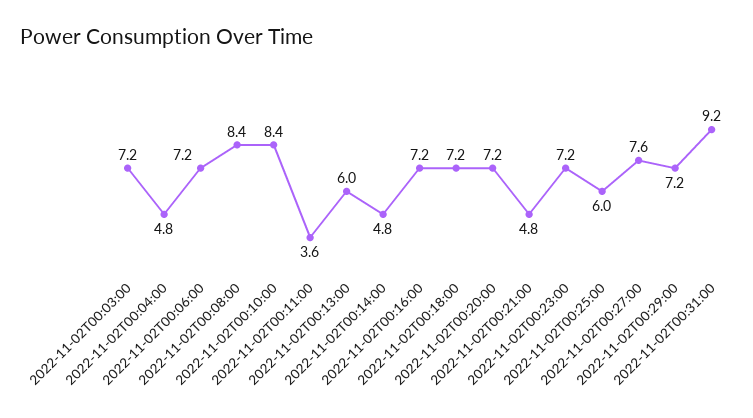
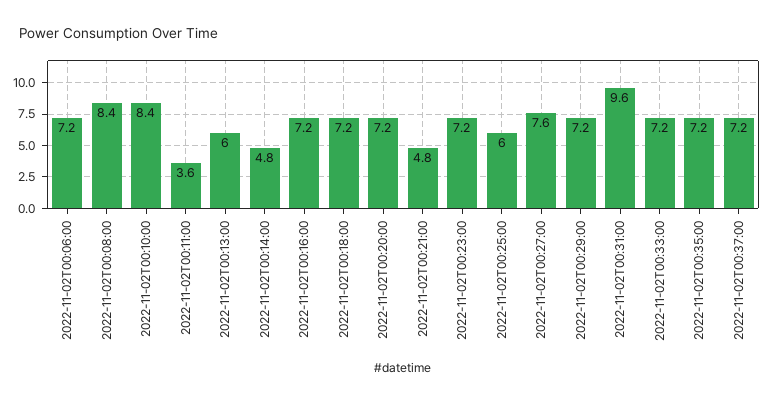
2022-11-02T00:03:00: 7.2 -> none
2022-11-02T00:04:00: 4.8 -> none
2022-11-02T00:31:00: 9.2 -> 9.6
2022-11-02T00:33:00: none -> 7.2
2022-11-02T00:35:00: none -> 7.2
2022-11-02T00:37:00: none -> 7.2

